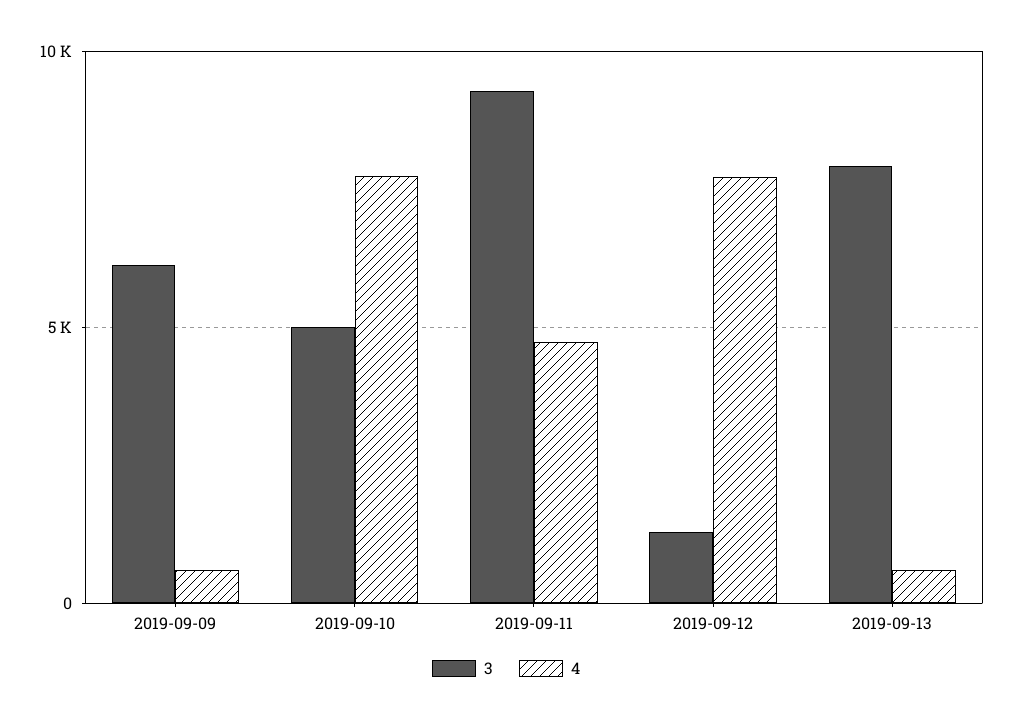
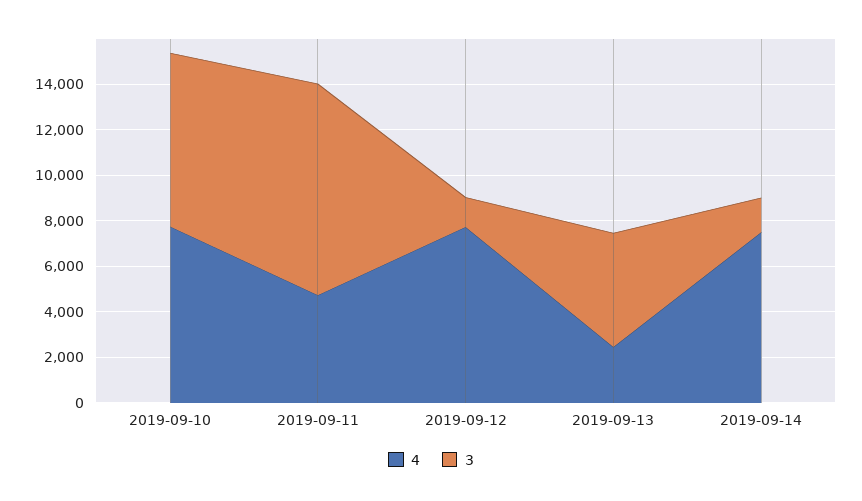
3, 2019-09-09: 6000 -> none
4, 2019-09-09: 500 -> none
3, 2019-09-10: 5000 -> 7500
3, 2019-09-13: 8000 -> 5000
4, 2019-09-13: 500 -> 2500
4, 2019-09-14: none -> 7500
3, 2019-09-14: none -> 1500

